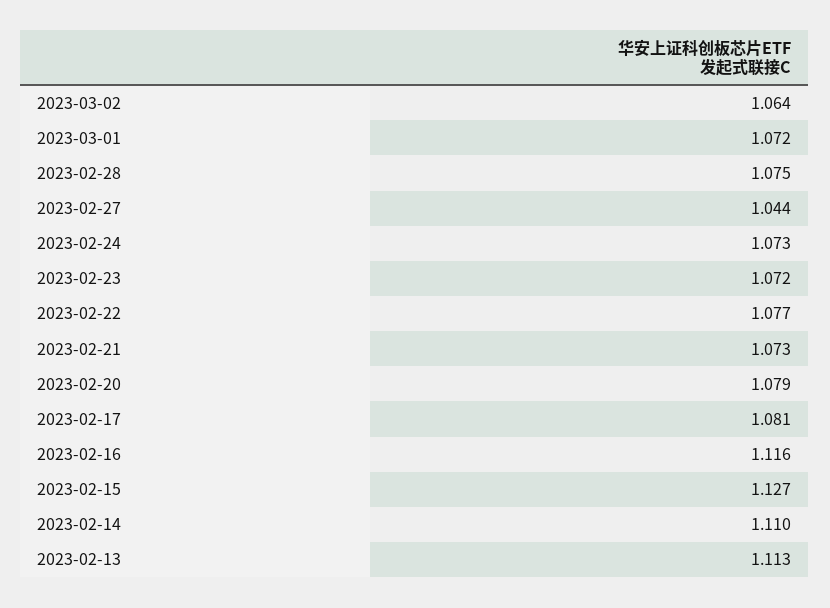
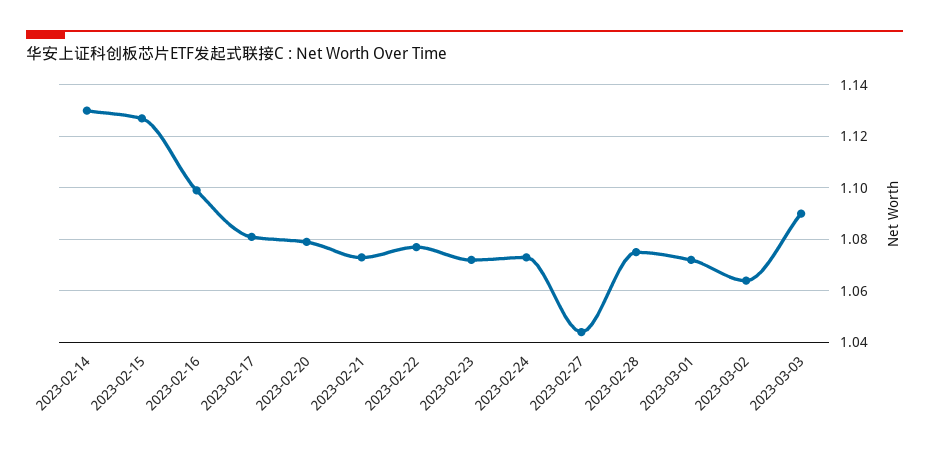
2023-02-16: 1.116 -> 1.1
2023-02-14: 1.11 -> 1.13
2023-02-13: 1.113 -> none
2023-03-03: none -> 1.09

